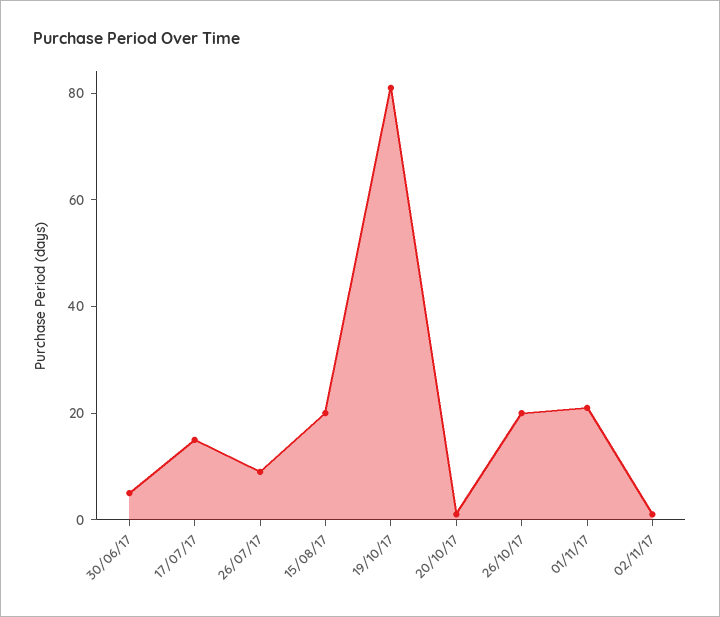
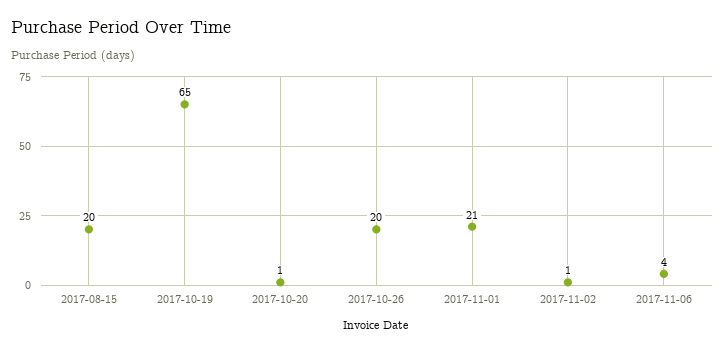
30/06/17: 5 -> none
17/07/17: 15 -> none
26/07/17: 10 -> none
19/10/17: 80 -> 65
2017-11-06: none -> 4

